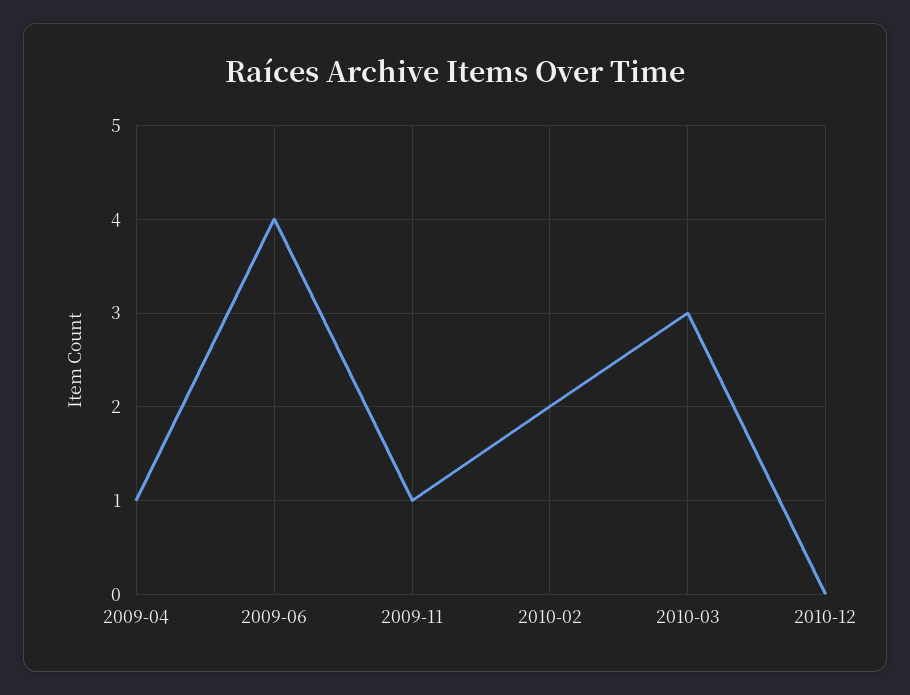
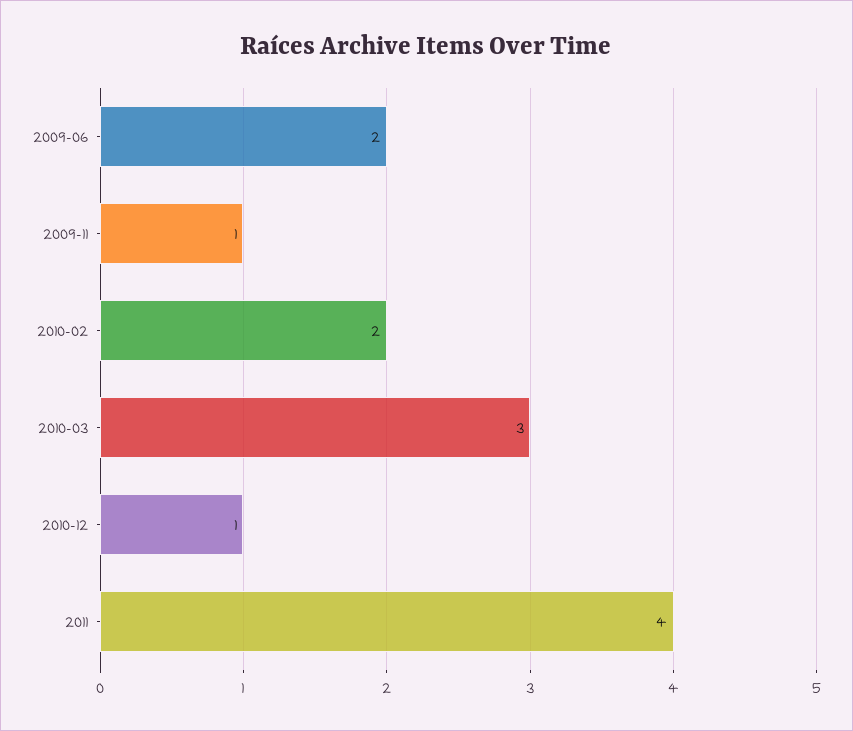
2009-04: 1 -> none
2009-06: 4 -> 2
2010-12: 0 -> 1
2011: none -> 4

